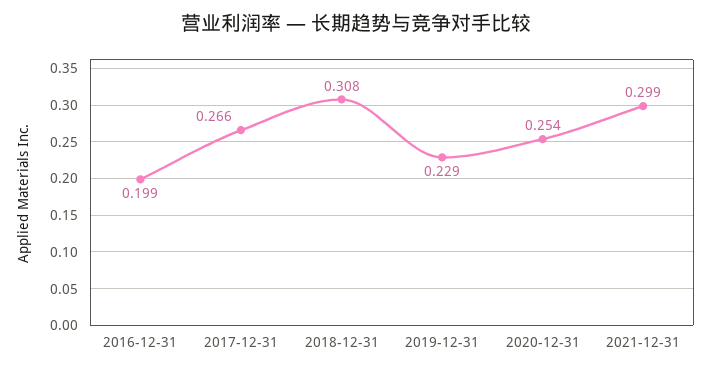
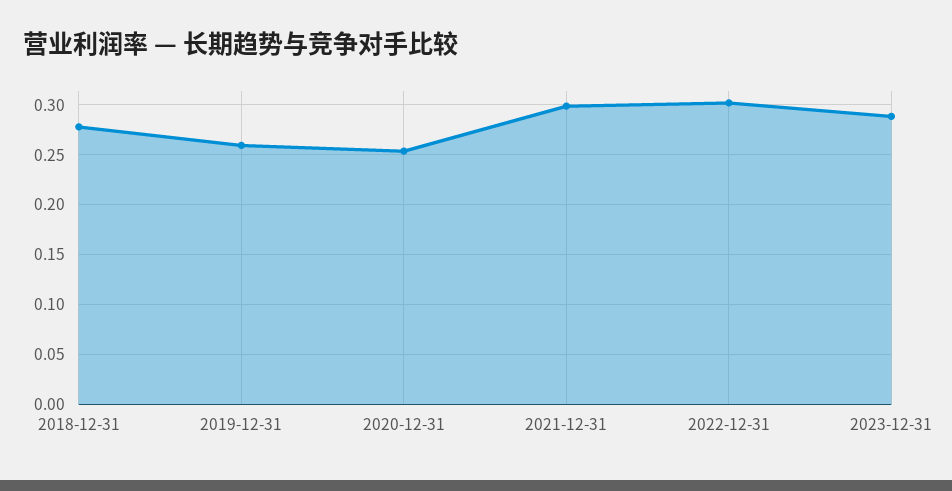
2016-12-31: 0.199 -> none
2017-12-31: 0.266 -> none
2018-12-31: 0.308 -> 0.28
2019-12-31: 0.229 -> 0.26
2022-12-31: none -> 0.3
2023-12-31: none -> 0.29

